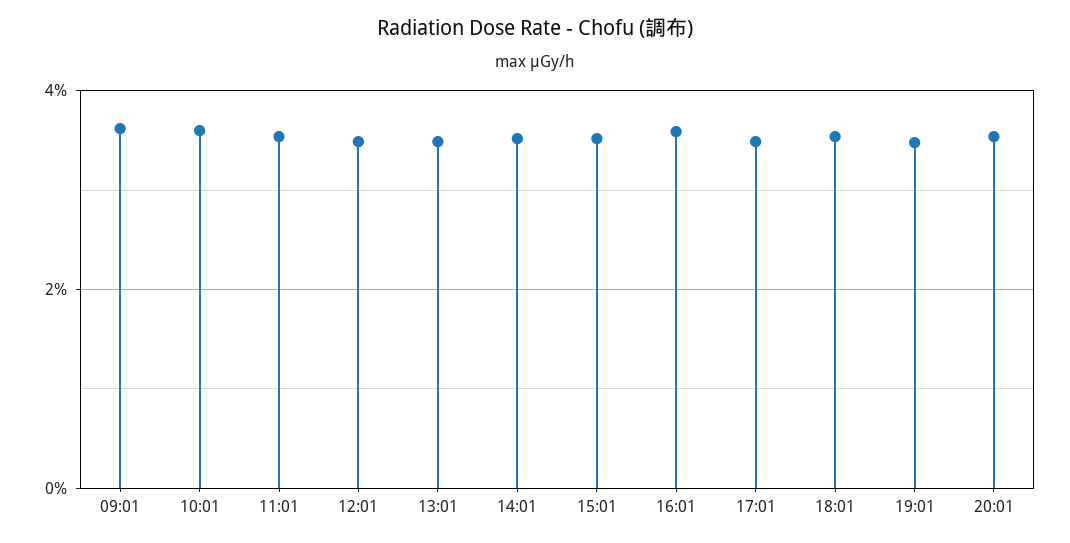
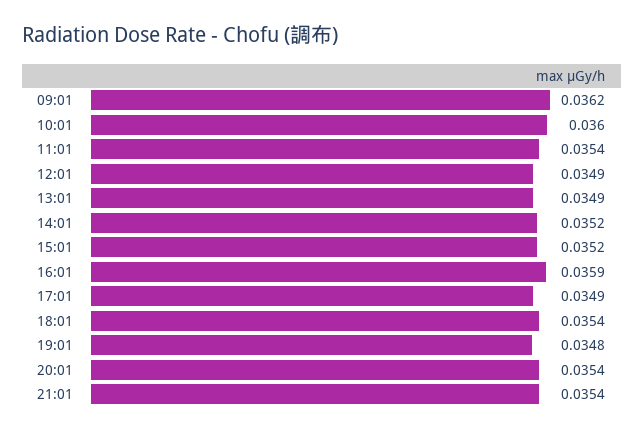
21:01: none -> 0.0354

